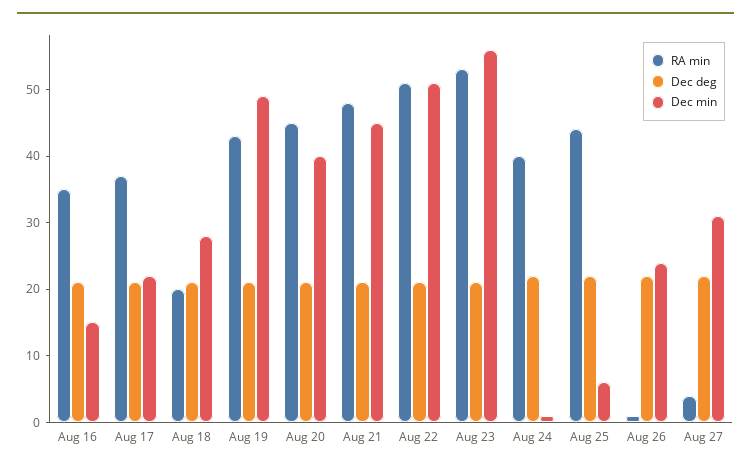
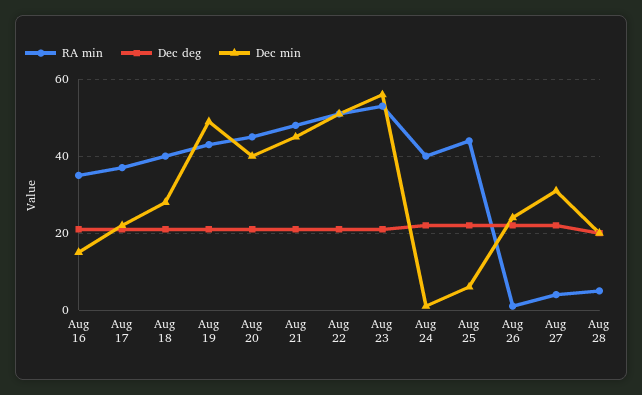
RA min, Aug 18: 20 -> 40
RA min, Aug 28: none -> 5
Dec deg, Aug 28: none -> 20
Dec min, Aug 28: none -> 20

